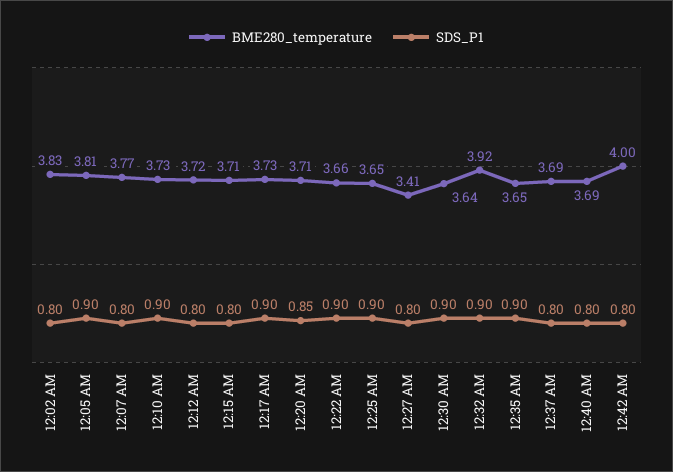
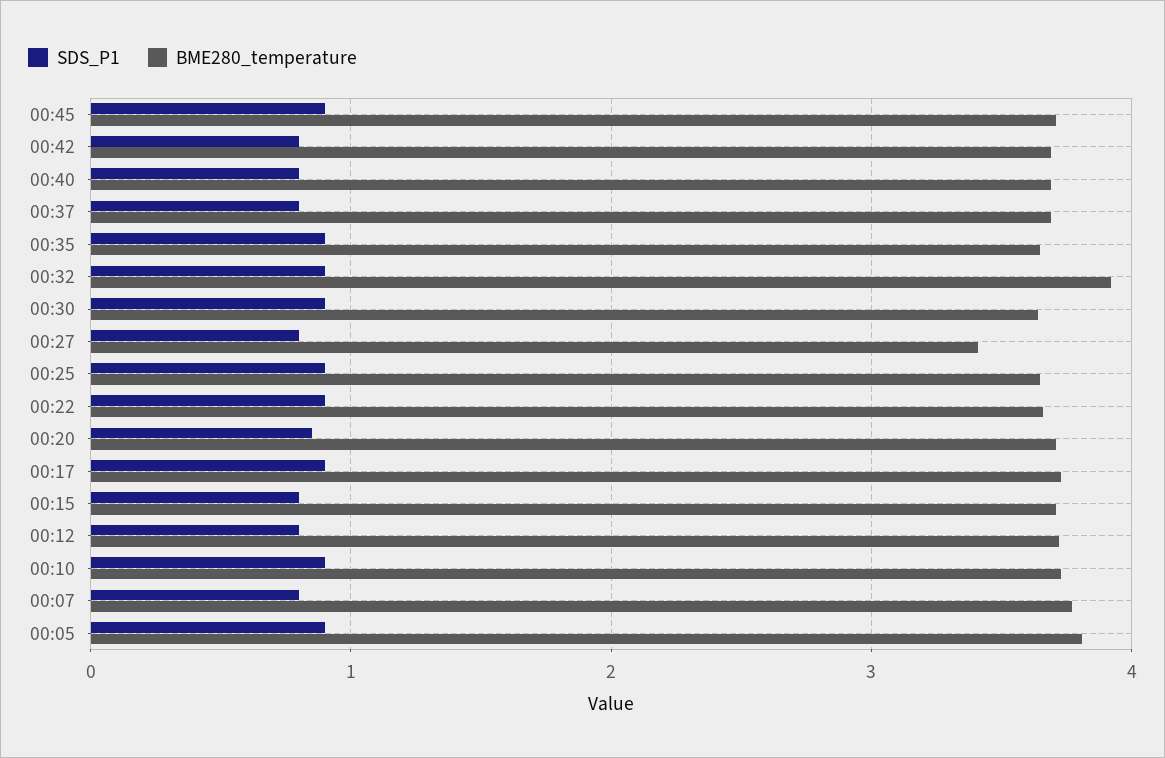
BME280_temperature, 12:02 AM: 3.83 -> none
SDS_P1, 12:02 AM: 0.8 -> none
BME280_temperature, 12:42 AM: 4 -> 3.7
SDS_P1, 00:45: none -> 0.9
BME280_temperature, 00:45: none -> 3.7

